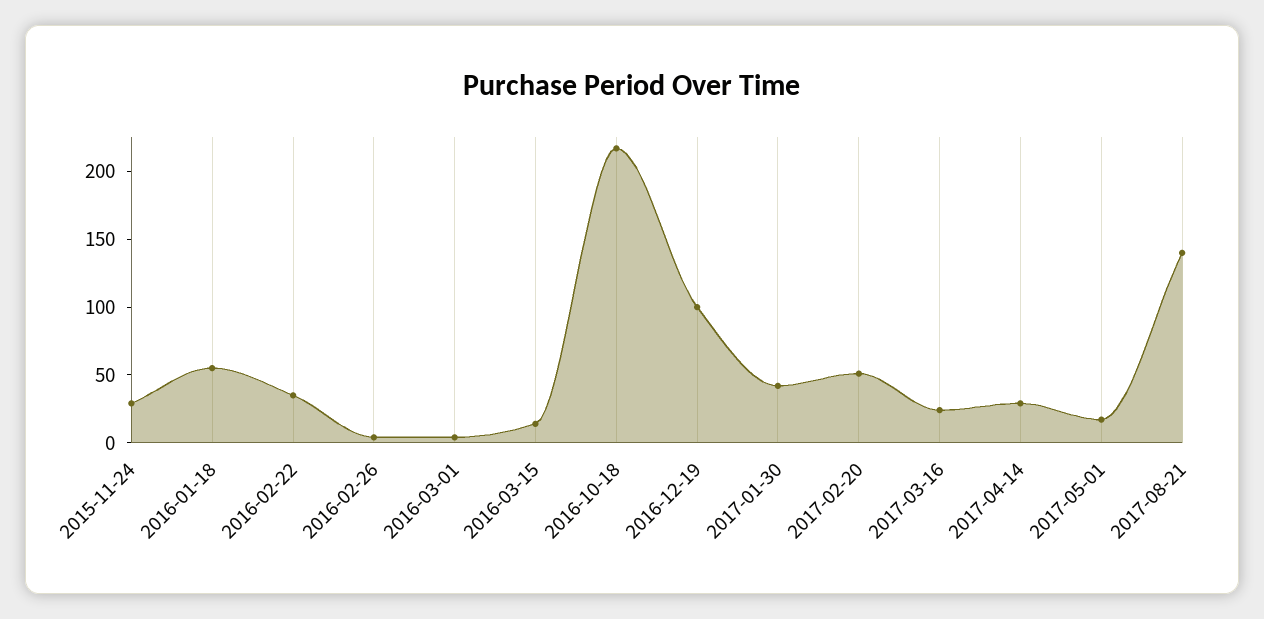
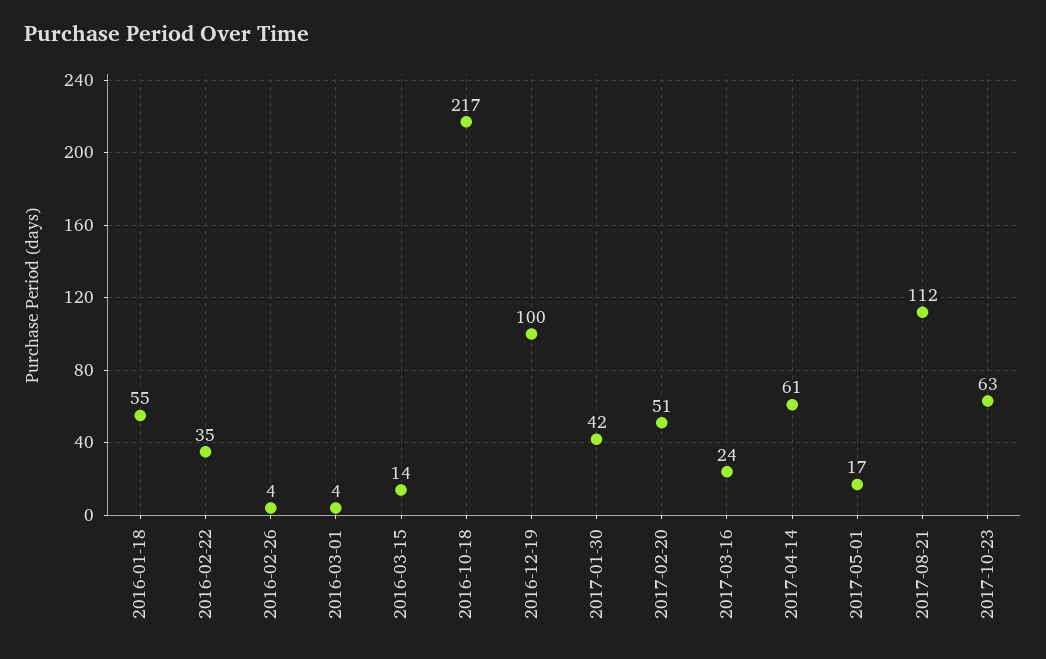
2015-11-24: 30 -> none
2017-04-14: 30 -> 61
2017-08-21: 140 -> 112
2017-10-23: none -> 63

